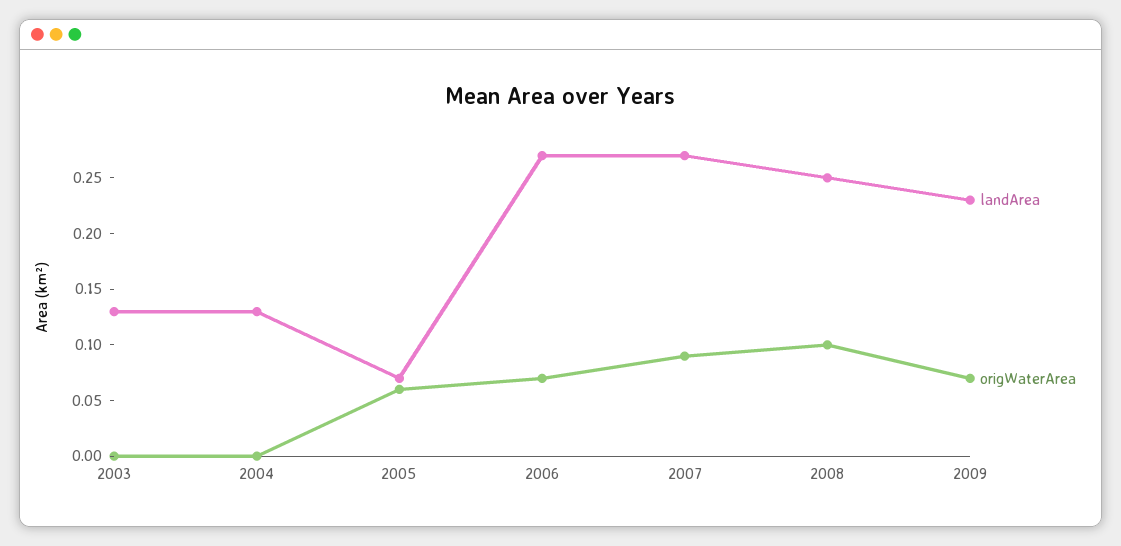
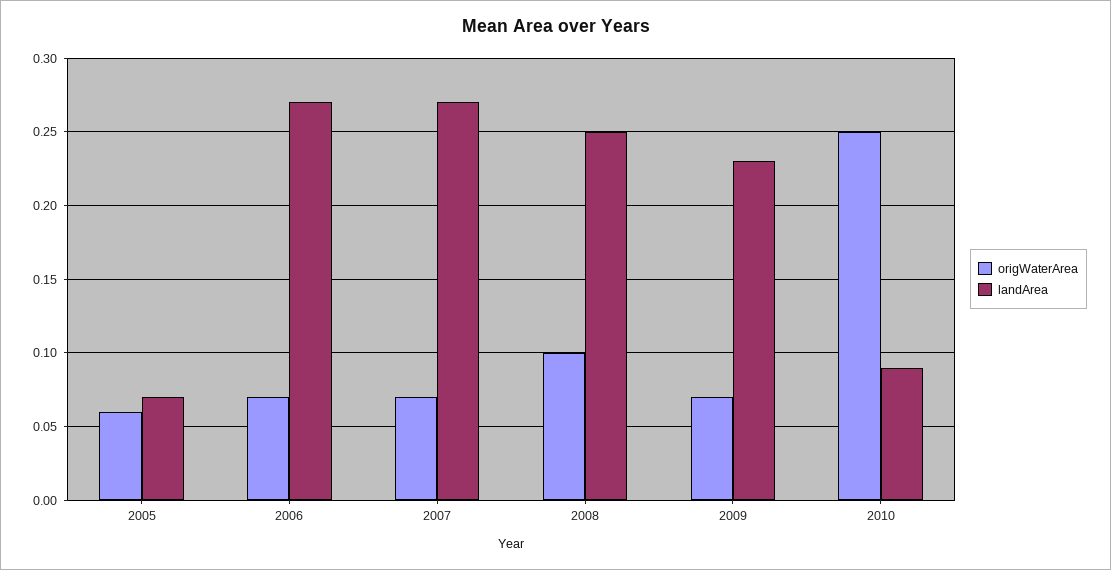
landArea, 2003: 0.13 -> none
origWaterArea, 2003: 0 -> none
landArea, 2004: 0.13 -> none
origWaterArea, 2004: 0 -> none
origWaterArea, 2007: 0.09 -> 0.07
origWaterArea, 2010: none -> 0.25
landArea, 2010: none -> 0.09

